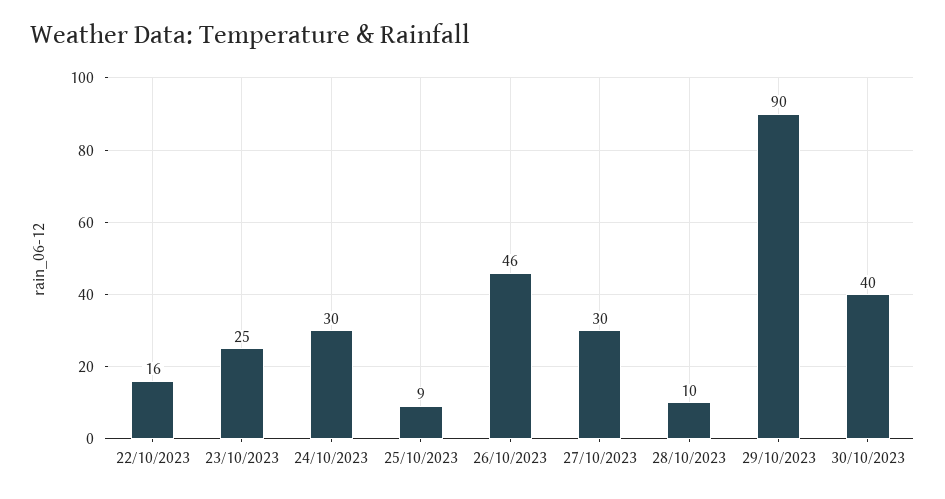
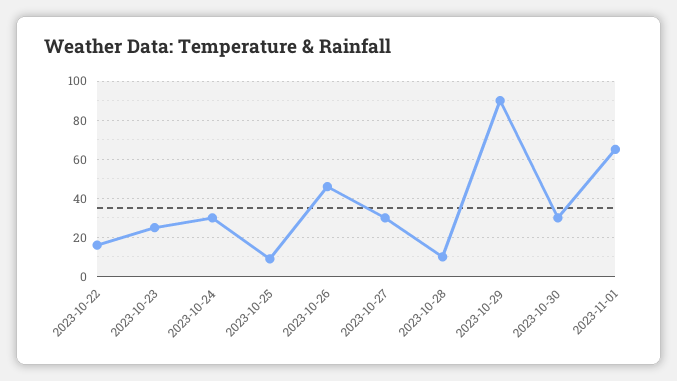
30/10/2023: 40 -> 30
2023-11-01: none -> 65

